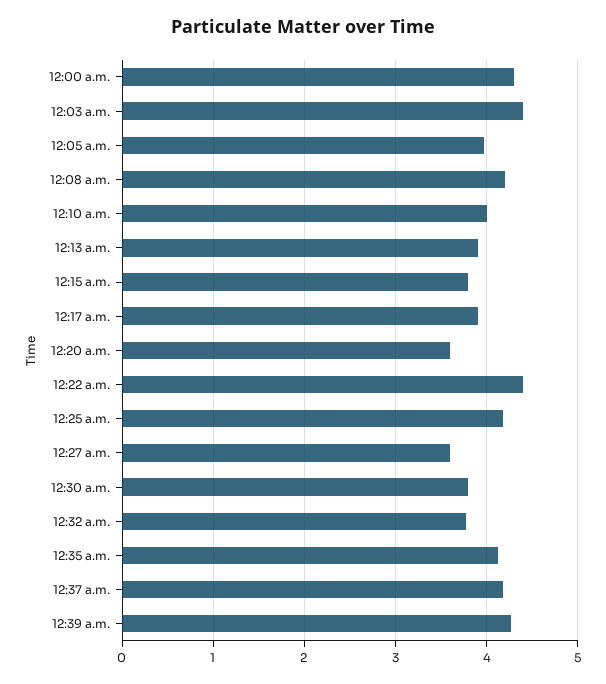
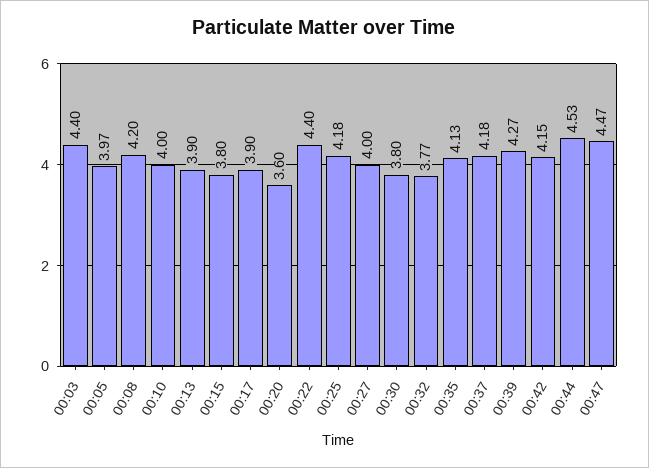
12:00 a.m.: 4.3 -> none
12:27 a.m.: 3.6 -> 4
00:42: none -> 4.15
00:44: none -> 4.53
00:47: none -> 4.47

